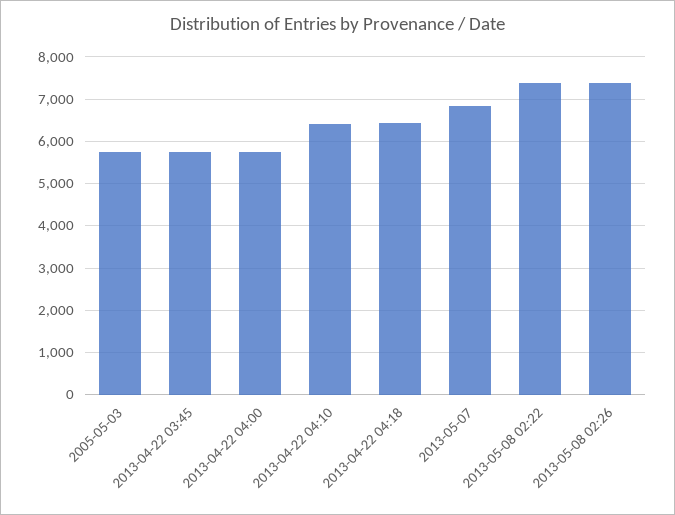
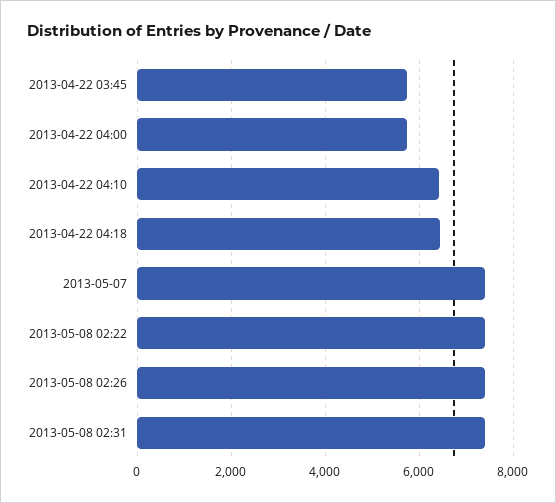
2005-05-03: 5800 -> none
2013-05-07: 6800 -> 7400
2013-05-08 02:31: none -> 7400

